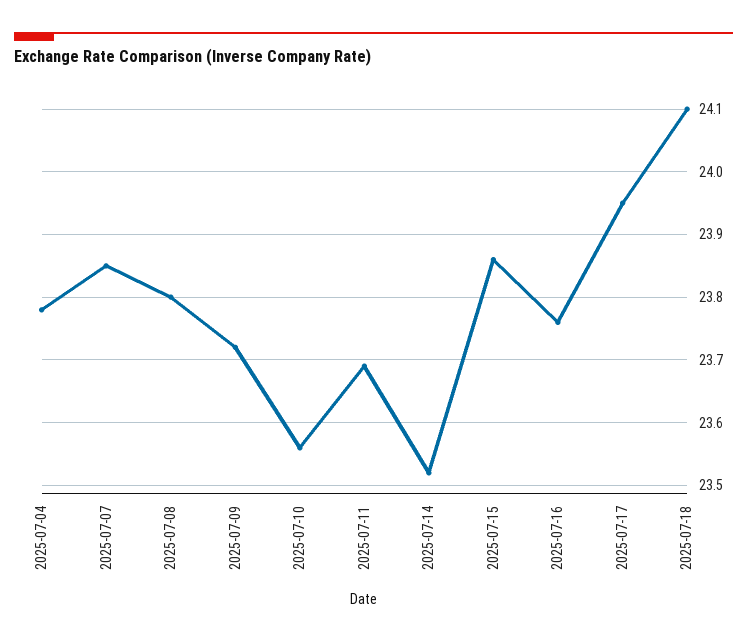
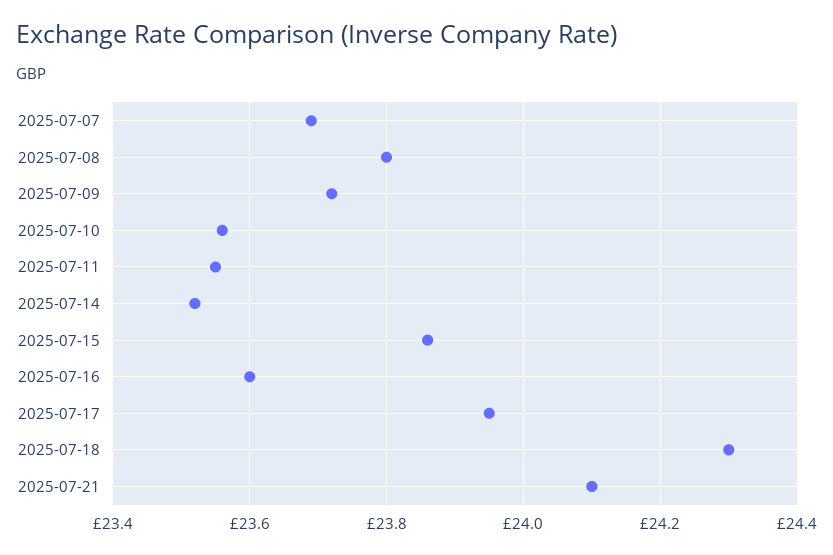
2025-07-04: 23.78 -> none
2025-07-07: 23.85 -> 23.7
2025-07-11: 23.69 -> 23.55
2025-07-16: 23.76 -> 23.6
2025-07-18: 24.1 -> 24.3
2025-07-21: none -> 24.1

